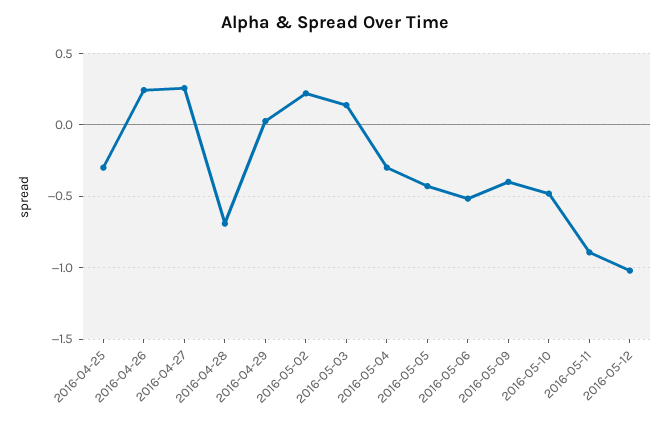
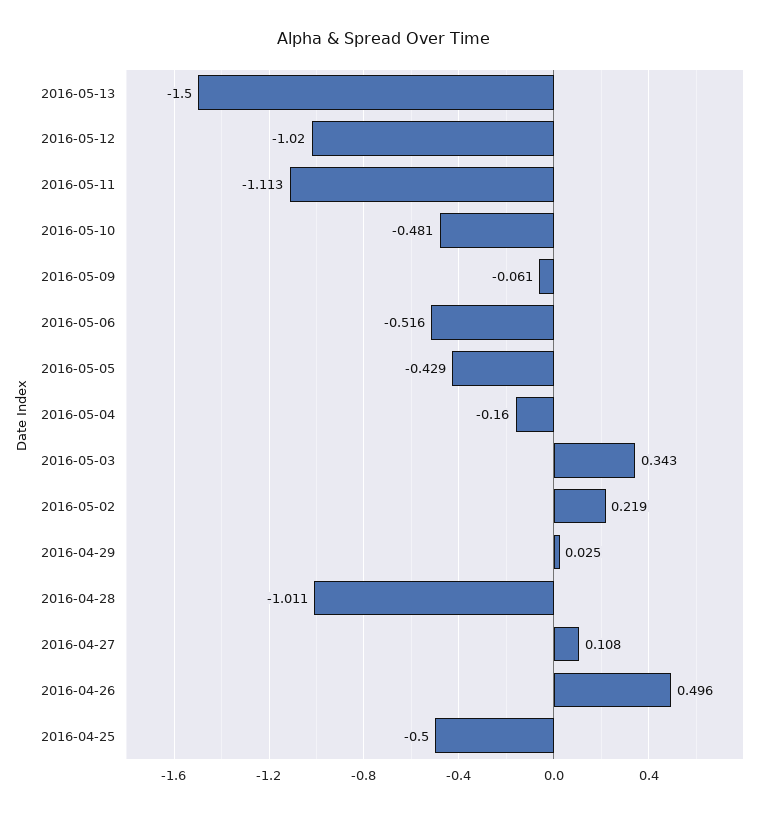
2016-04-25: -0.3 -> -0.5
2016-04-26: 0.25 -> 0.496
2016-04-27: 0.25 -> 0.108
2016-04-28: -0.7 -> -1.011
2016-05-03: 0.15 -> 0.343
2016-05-04: -0.3 -> -0.16
2016-05-09: -0.4 -> -0.061
2016-05-11: -0.9 -> -1.113
2016-05-13: none -> -1.5

